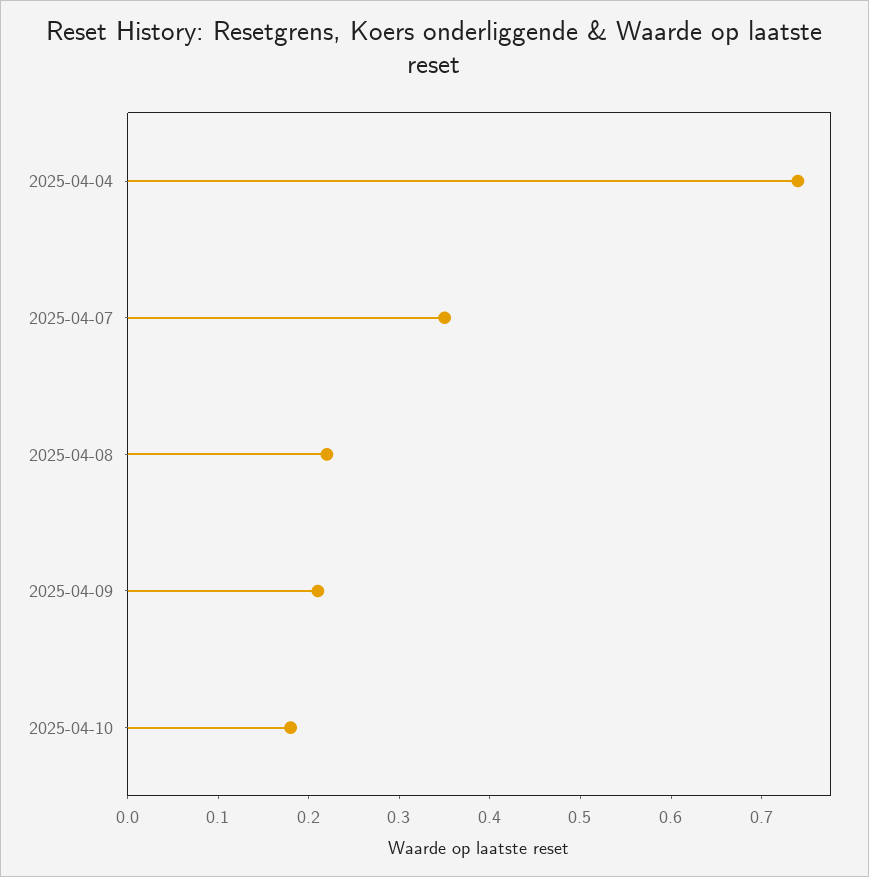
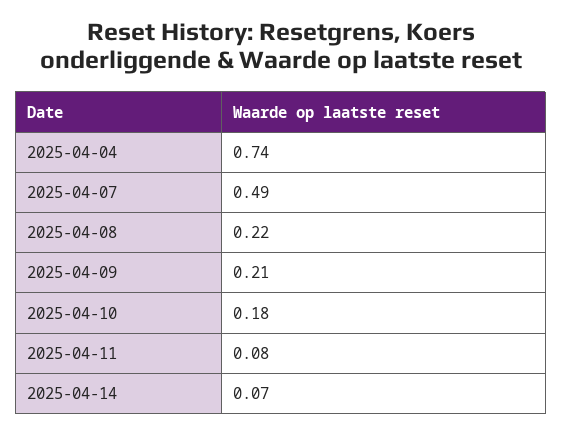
2025-04-07: 0.35 -> 0.49
2025-04-11: none -> 0.08
2025-04-14: none -> 0.07

